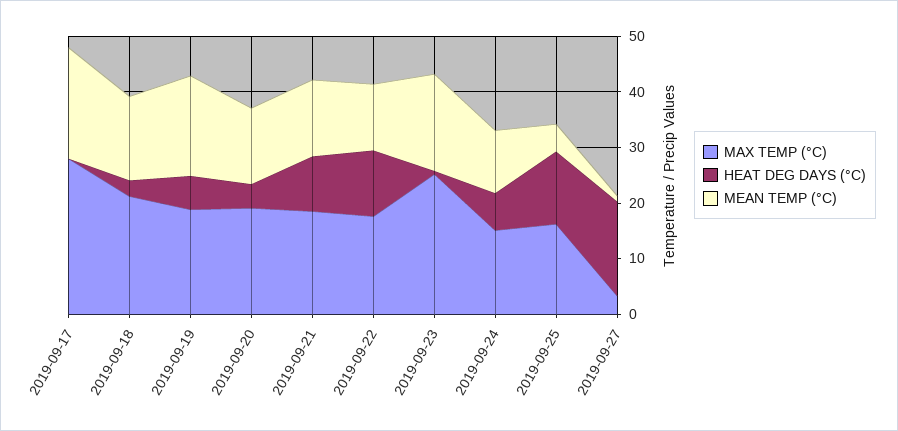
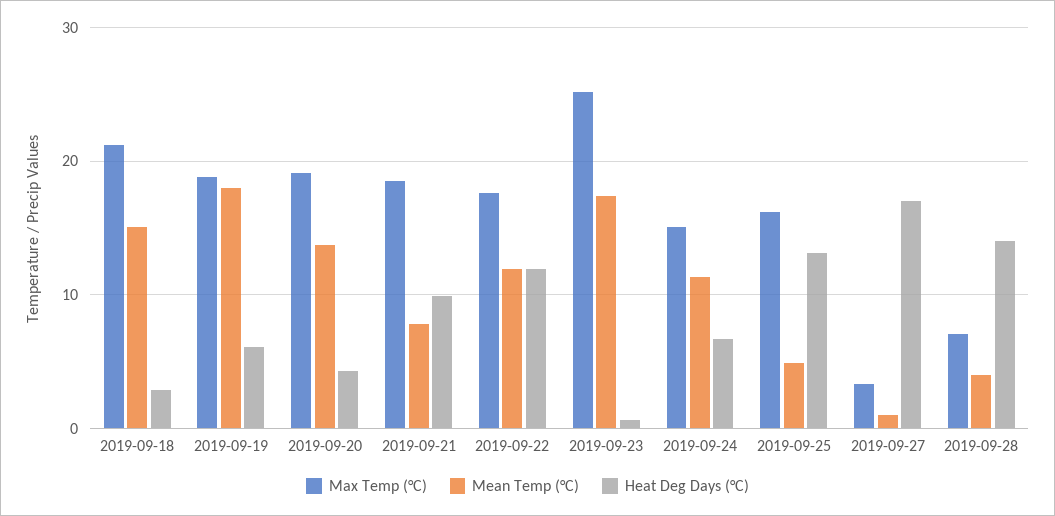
MAX TEMP (°C), 2019-09-17: 28 -> none
HEAT DEG DAYS (°C), 2019-09-17: 0 -> none
MEAN TEMP (°C), 2019-09-17: 20 -> none
MEAN TEMP (°C), 2019-09-21: 14 -> 8
MAX TEMP (°C), 2019-09-28: none -> 7
MEAN TEMP (°C), 2019-09-28: none -> 4
HEAT DEG DAYS (°C), 2019-09-28: none -> 14

